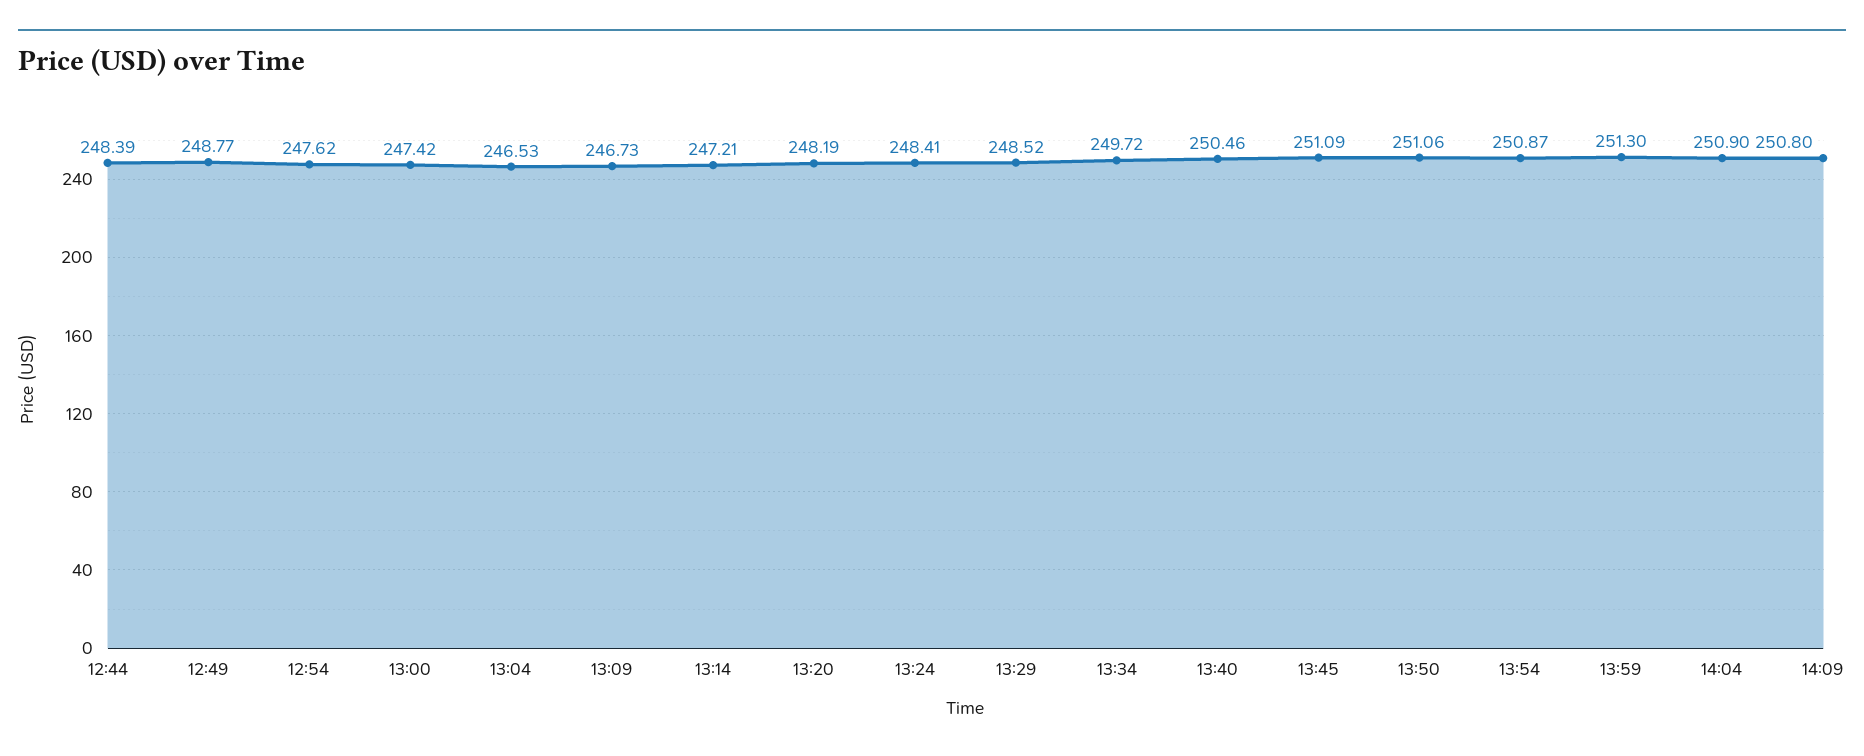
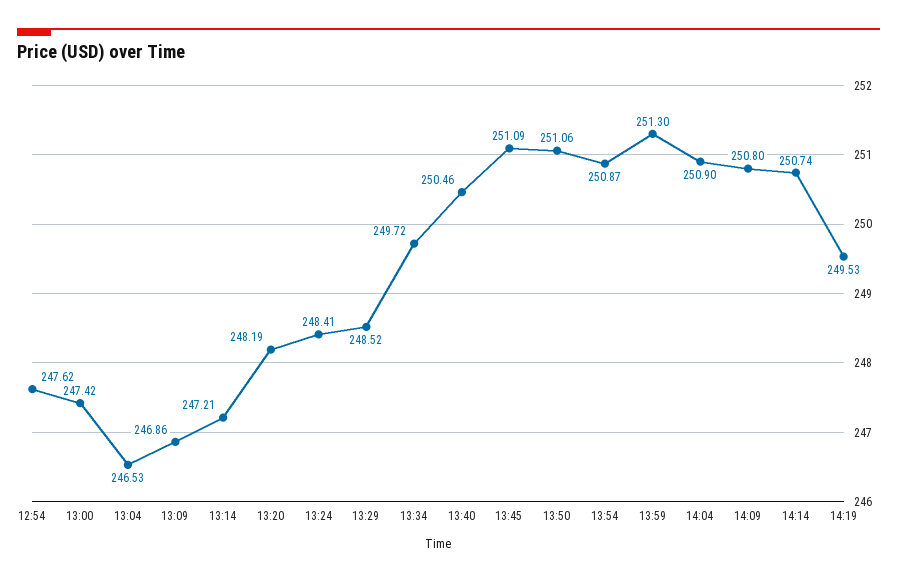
12:44: 248.39 -> none
12:49: 248.77 -> none
13:09: 246.73 -> 246.86
14:14: none -> 250.74
14:19: none -> 249.53

